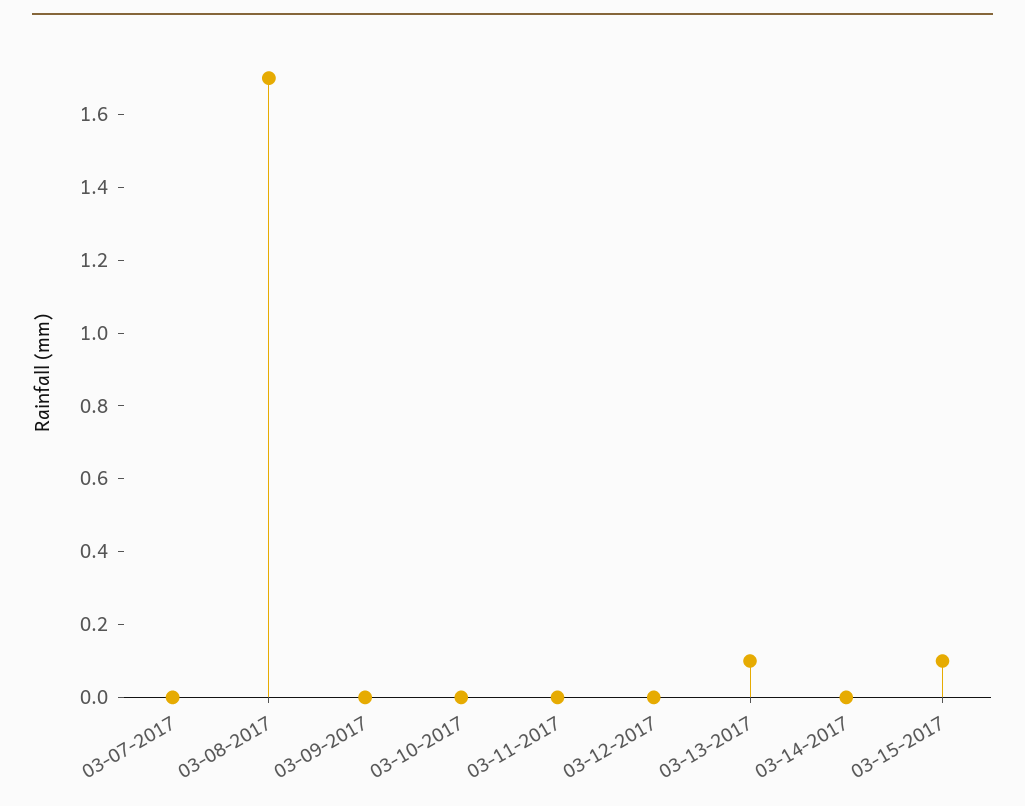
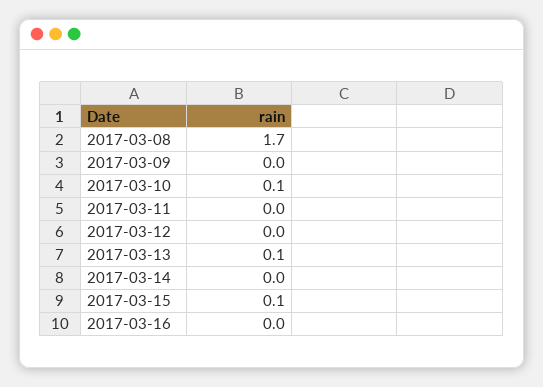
03-07-2017: 0 -> none
03-10-2017: 0 -> 0.1
2017-03-16: none -> 0

